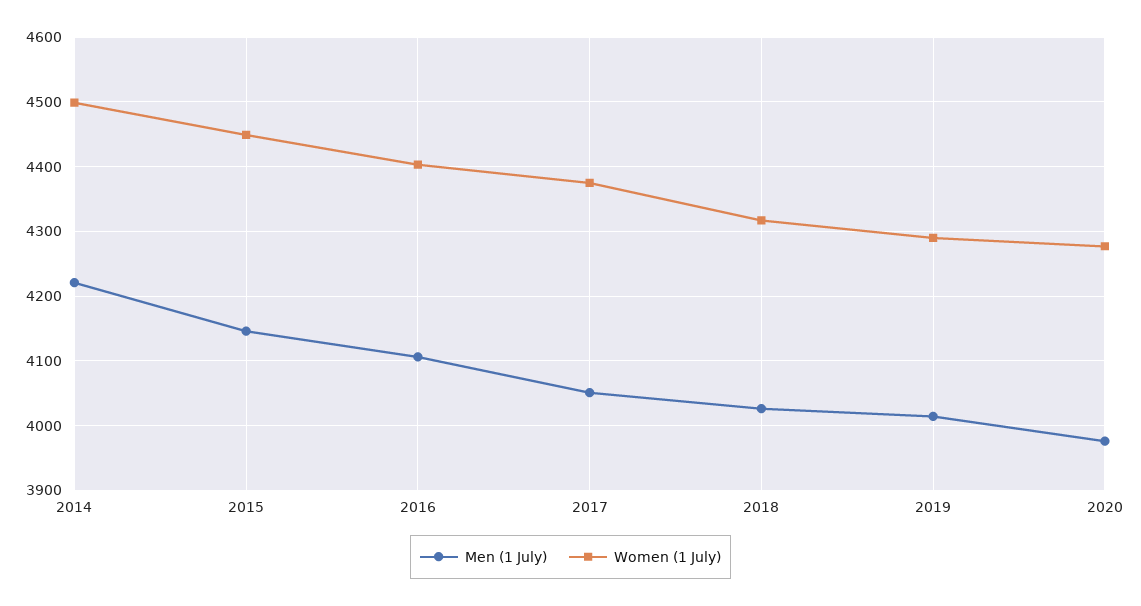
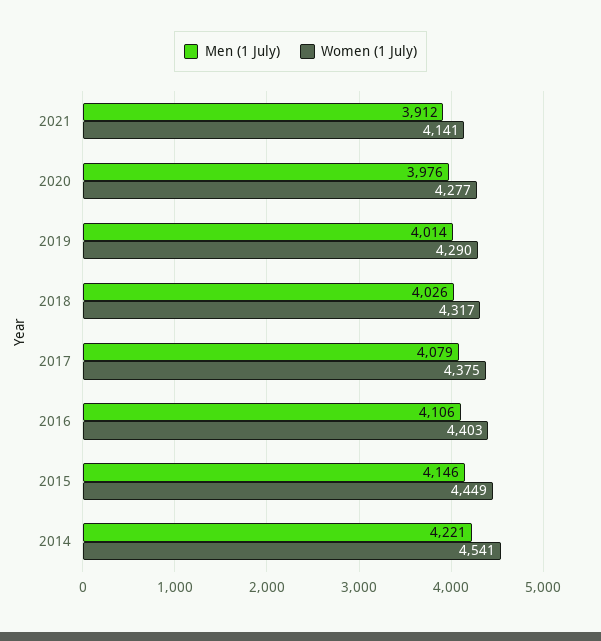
Women (1 July), 2014: 4500 -> 4541
Men (1 July), 2017: 4050 -> 4079
Men (1 July), 2021: none -> 3912
Women (1 July), 2021: none -> 4141

